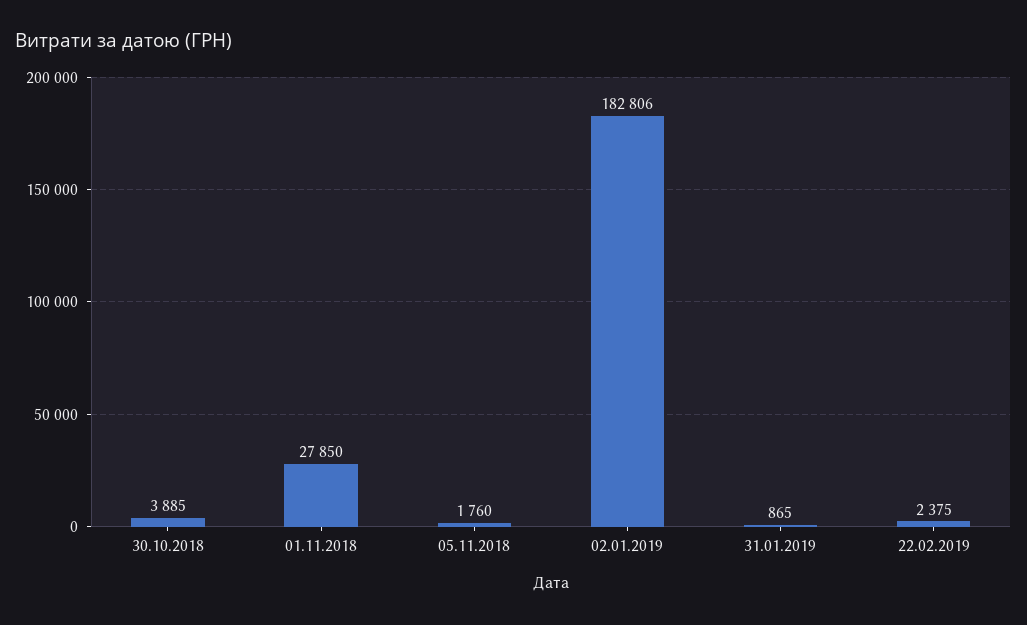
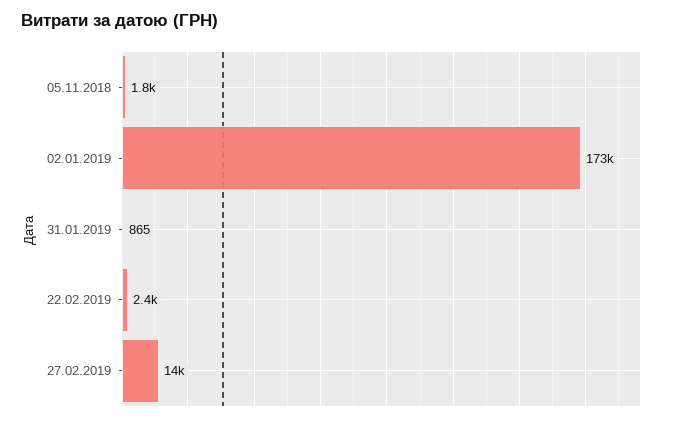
30.10.2018: 3885 -> none
01.11.2018: 27850 -> none
02.01.2019: 182806 -> 173000
27.02.2019: none -> 14000

